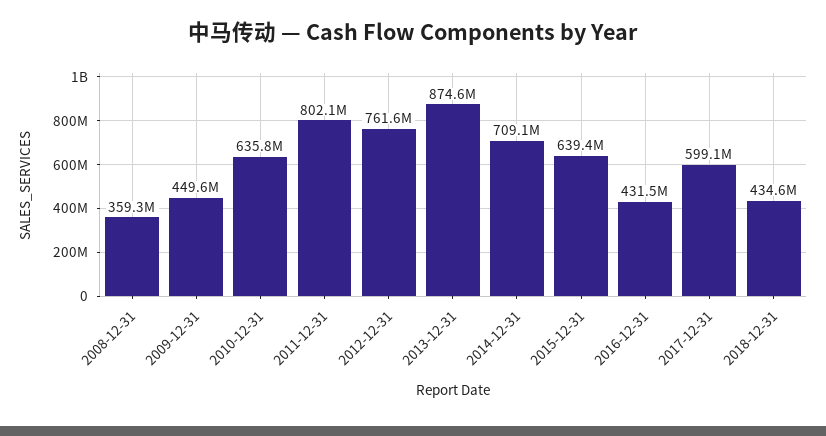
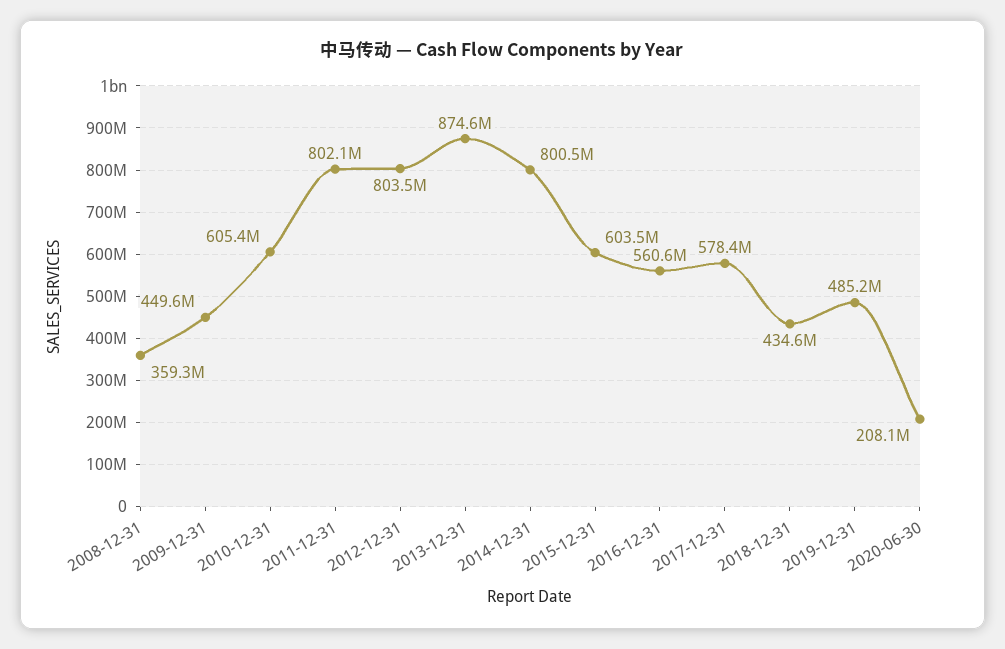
2010-12-31: 635800000 -> 605400000
2012-12-31: 761600000 -> 803500000
2014-12-31: 709100000 -> 800500000
2015-12-31: 639400000 -> 603500000
2016-12-31: 431500000 -> 560600000
2017-12-31: 599100000 -> 578400000
2019-12-31: none -> 485200000
2020-06-30: none -> 208100000

